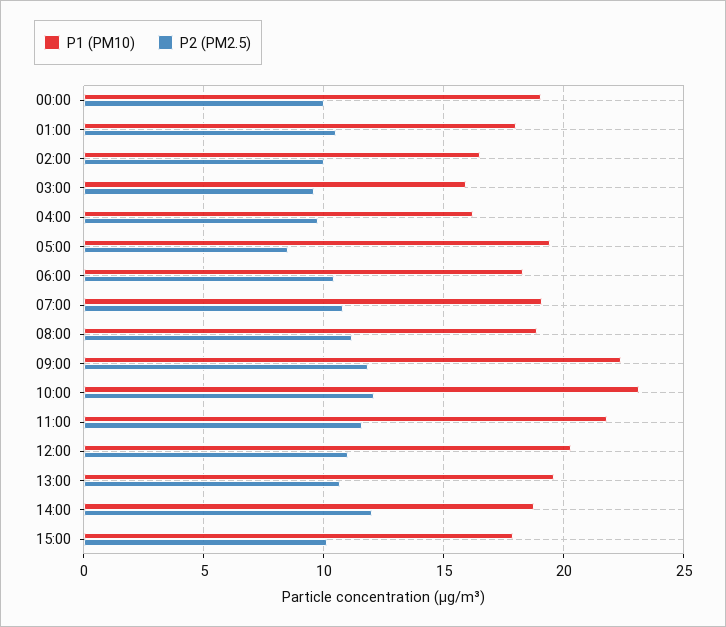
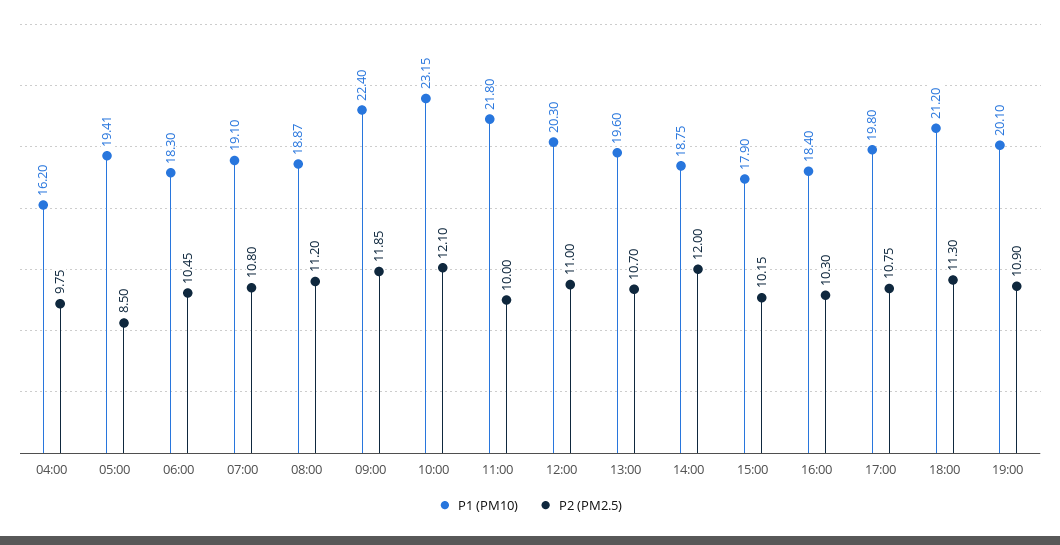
P1 (PM10), 00:00: 19 -> none
P2 (PM2.5), 00:00: 10 -> none
P1 (PM10), 01:00: 18 -> none
P2 (PM2.5), 01:00: 10.5 -> none
P1 (PM10), 02:00: 16.5 -> none
P2 (PM2.5), 02:00: 10 -> none
P1 (PM10), 03:00: 16 -> none
P2 (PM2.5), 03:00: 9.5 -> none
P2 (PM2.5), 11:00: 11.5 -> 10
P1 (PM10), 16:00: none -> 18.4
P2 (PM2.5), 16:00: none -> 10.3
P1 (PM10), 17:00: none -> 19.8
P2 (PM2.5), 17:00: none -> 10.75
P1 (PM10), 18:00: none -> 21.2
P2 (PM2.5), 18:00: none -> 11.3
P1 (PM10), 19:00: none -> 20.1
P2 (PM2.5), 19:00: none -> 10.9

